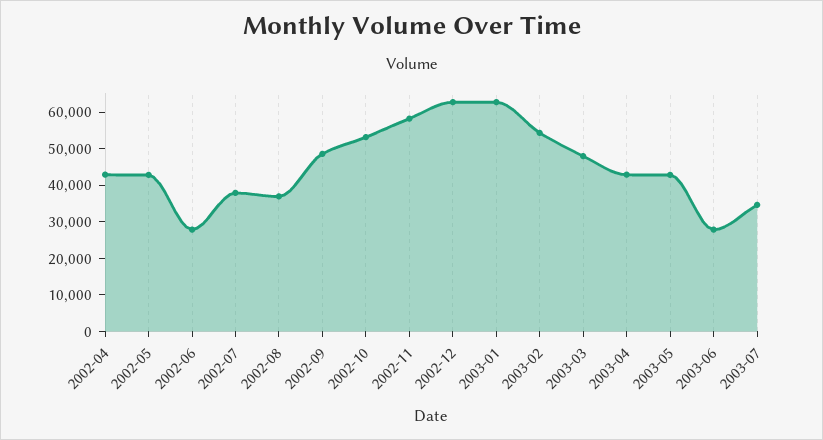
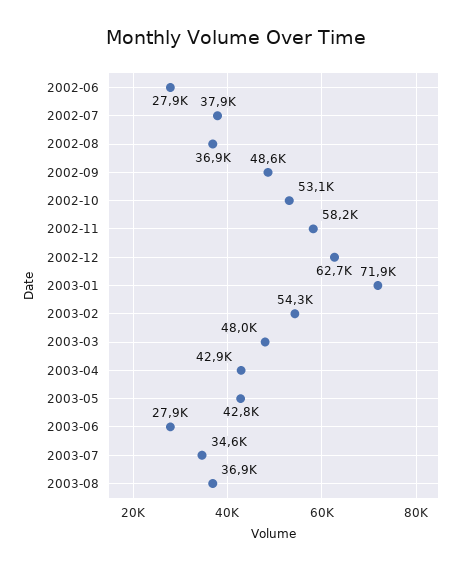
2002-04: 42500 -> none
2002-05: 42500 -> none
2003-01: 62500 -> 71900
2003-08: none -> 36900

